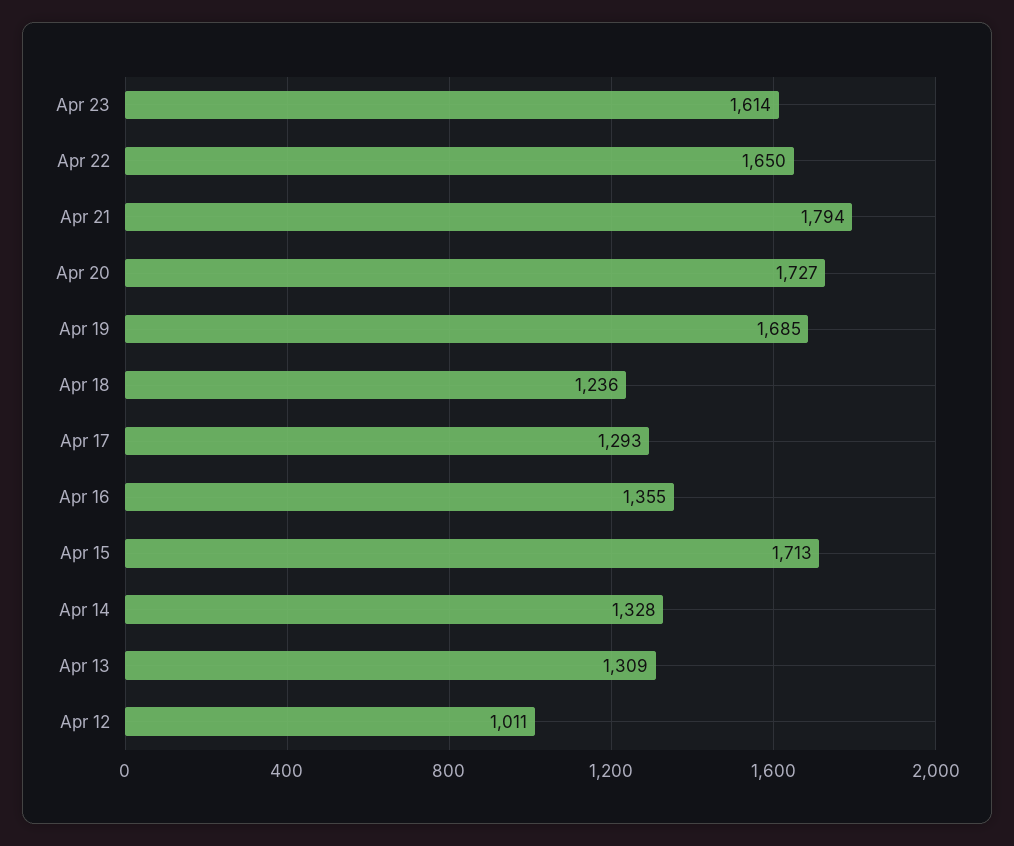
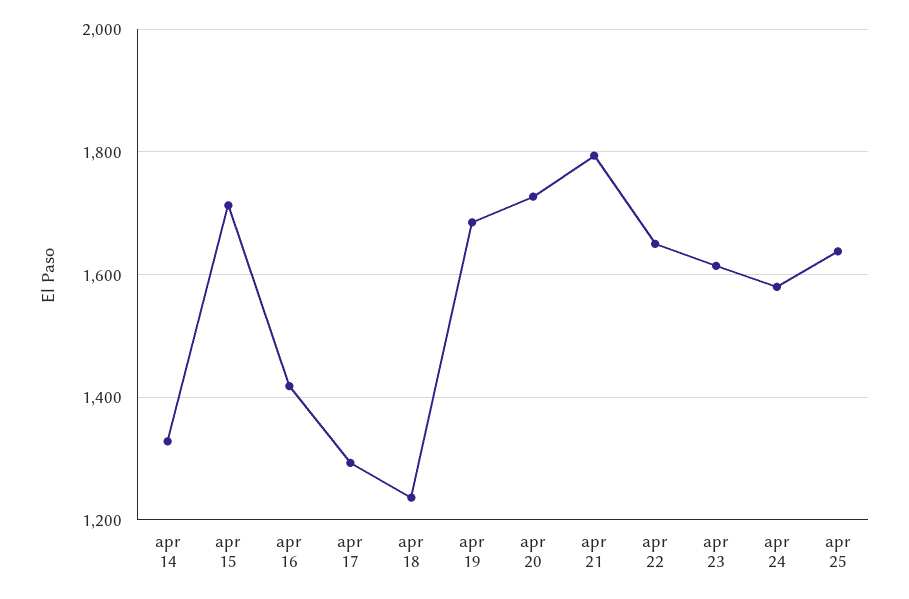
Apr 16: 1355 -> 1420
Apr 13: 1309 -> none
Apr 12: 1011 -> none
apr 24: none -> 1580
apr 25: none -> 1640

